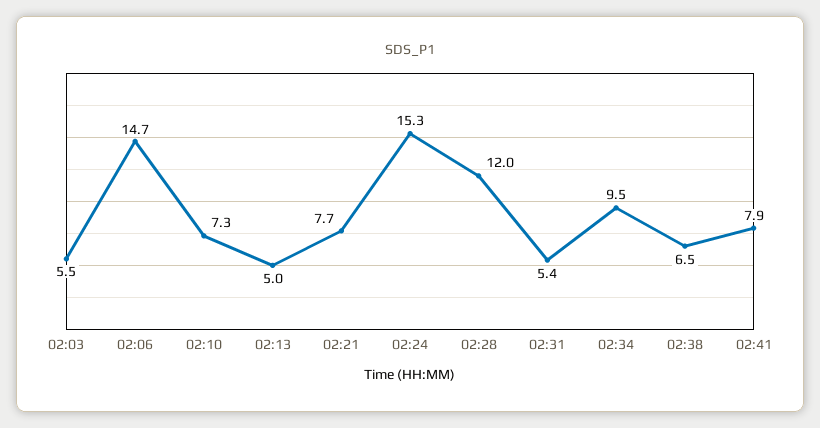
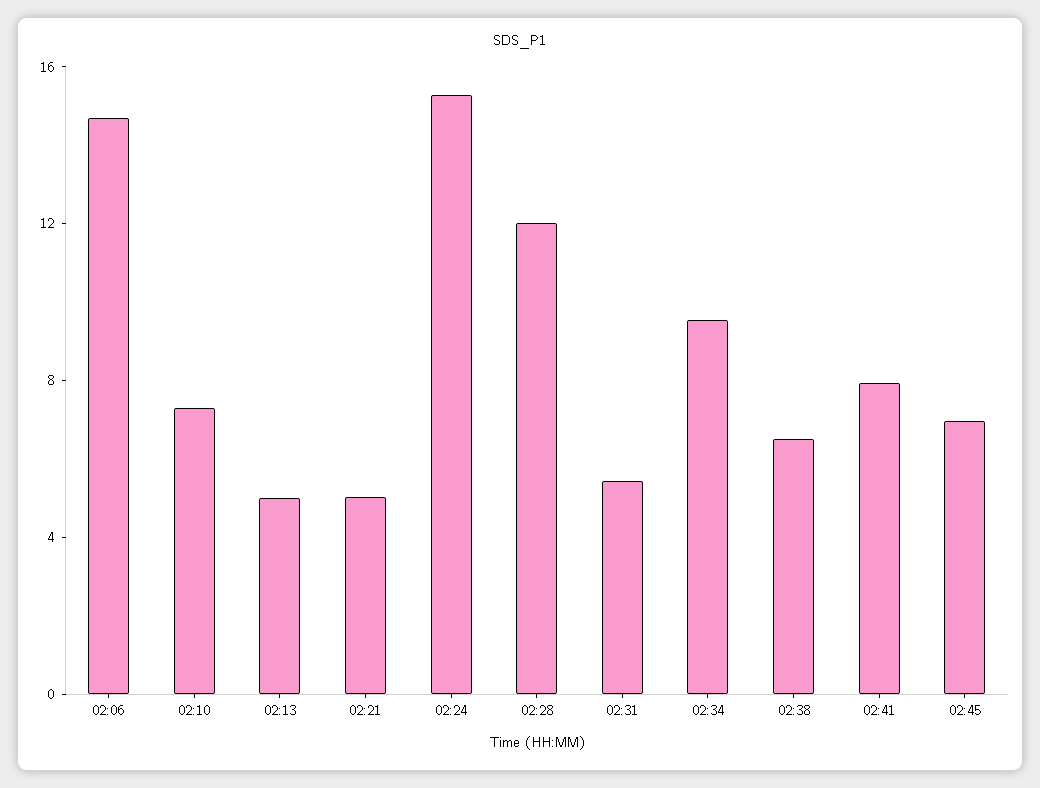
02:03: 5.5 -> none
02:21: 7.7 -> 5
02:45: none -> 7

